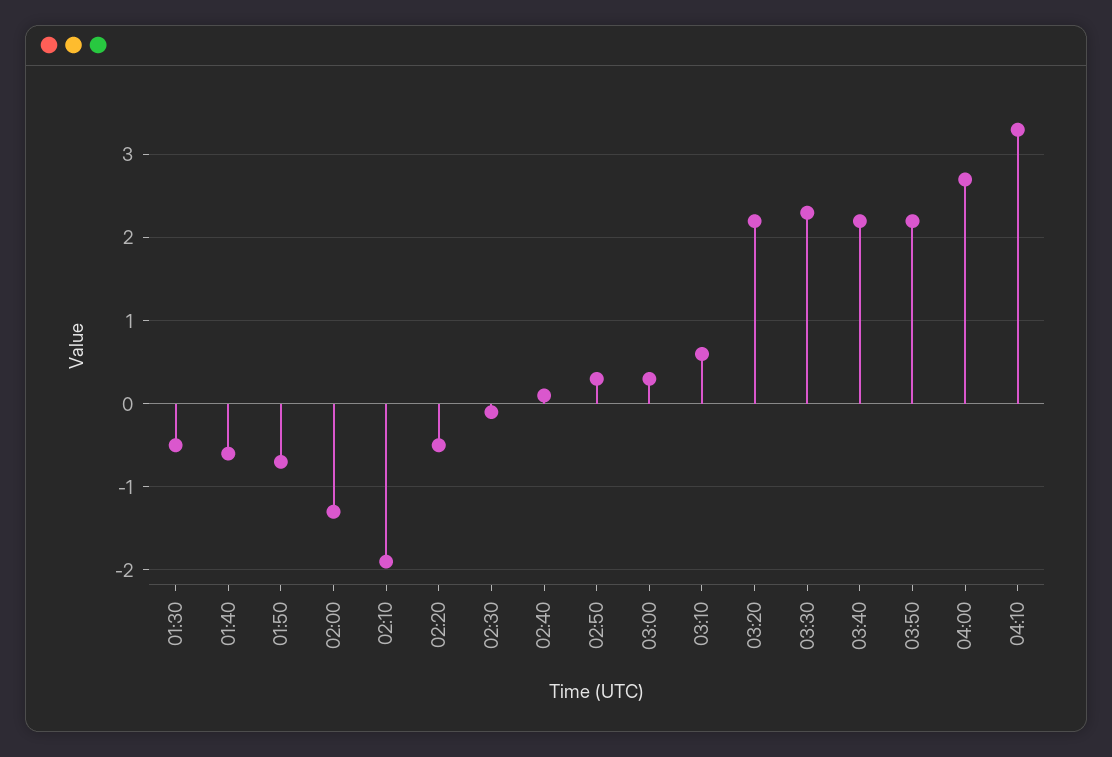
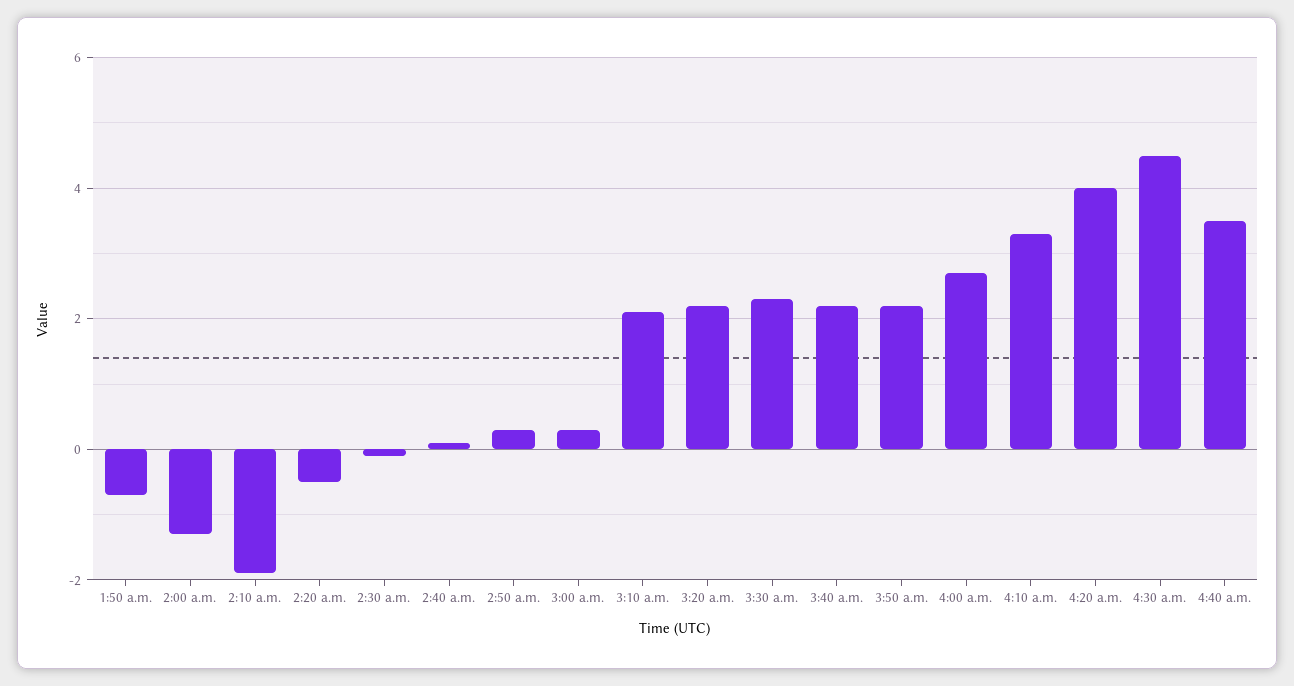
01:30: -0.5 -> none
01:40: -0.6 -> none
03:10: 0.6 -> 2
4:20 a.m.: none -> 4
4:30 a.m.: none -> 4.5
4:40 a.m.: none -> 3.5

